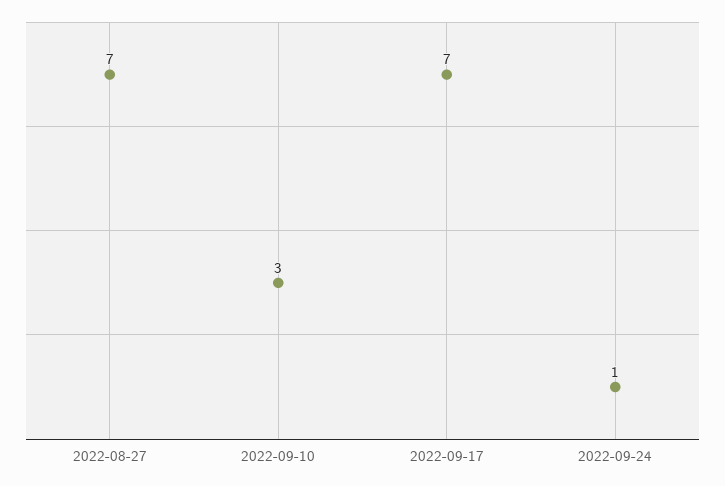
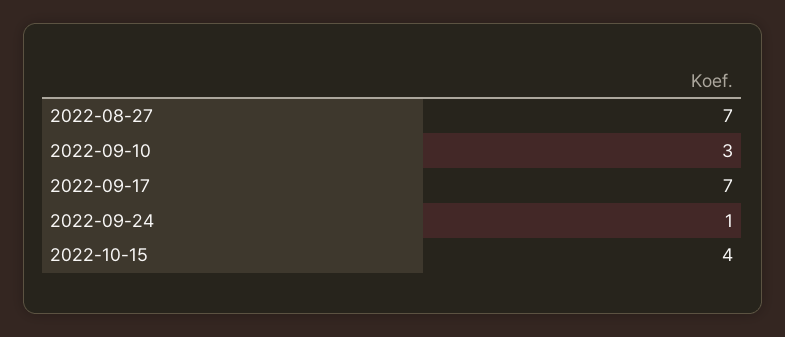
2022-10-15: none -> 4

